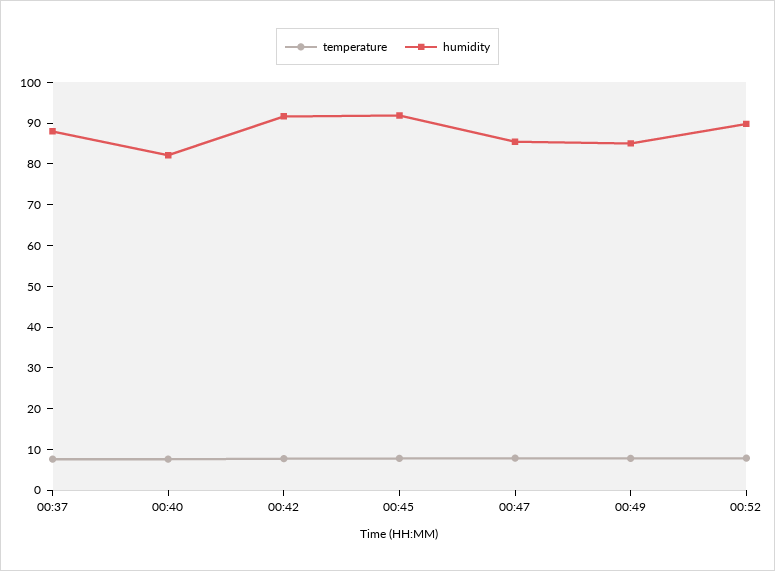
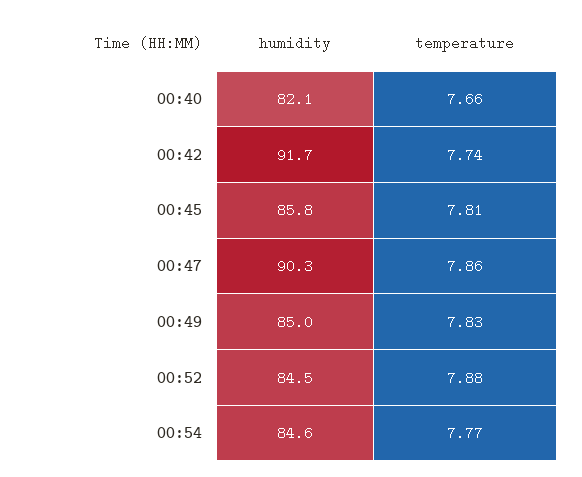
temperature, 00:37: 8 -> none
humidity, 00:37: 88 -> none
humidity, 00:45: 92 -> 85.8
humidity, 00:47: 86 -> 90.3
humidity, 00:52: 90 -> 84.5
humidity, 00:54: none -> 84.6
temperature, 00:54: none -> 7.77

